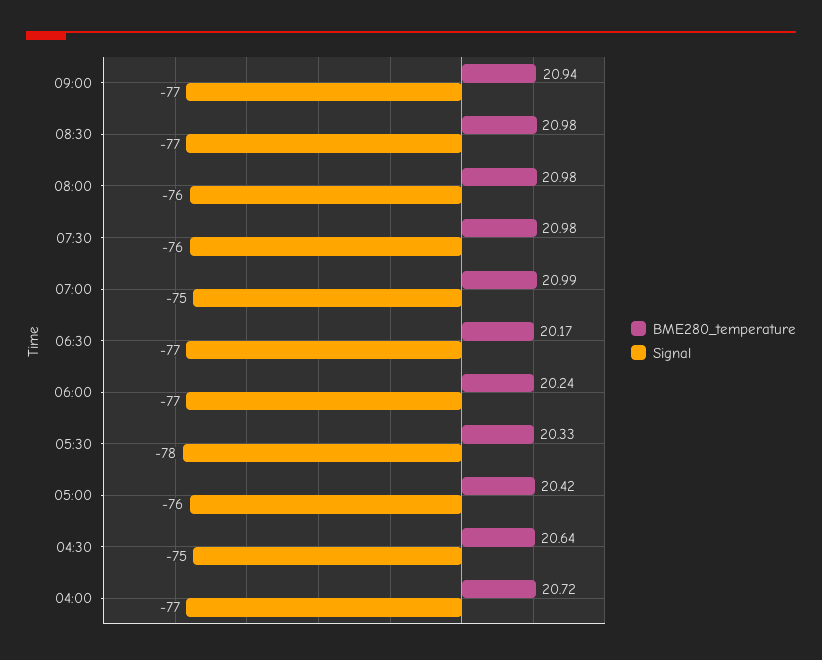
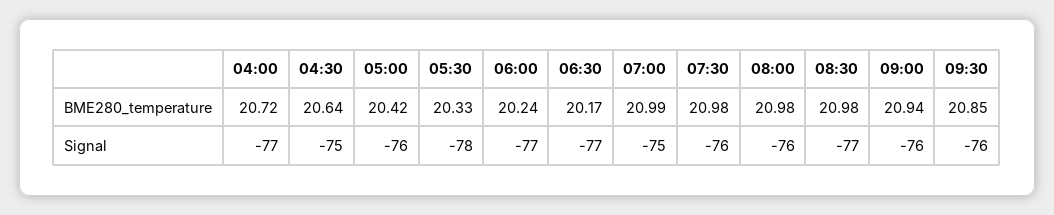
Signal, 09:00: -77 -> -76
BME280_temperature, 09:30: none -> 20.85
Signal, 09:30: none -> -76

